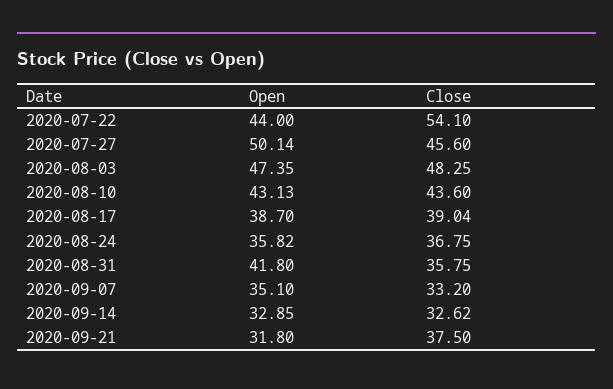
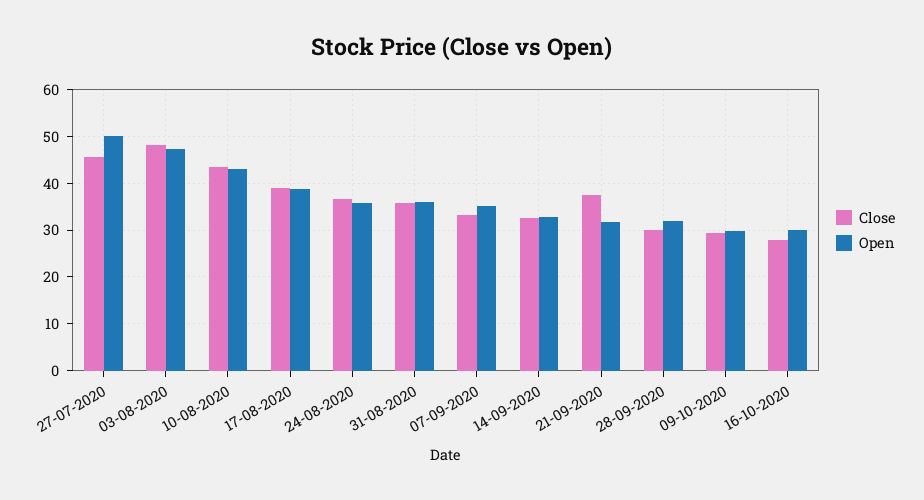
Open, 2020-07-22: 44 -> none
Close, 2020-07-22: 54.1 -> none
Open, 2020-08-31: 41.8 -> 36
Close, 28-09-2020: none -> 30
Open, 28-09-2020: none -> 32
Close, 09-10-2020: none -> 30
Open, 09-10-2020: none -> 30
Close, 16-10-2020: none -> 28
Open, 16-10-2020: none -> 30

